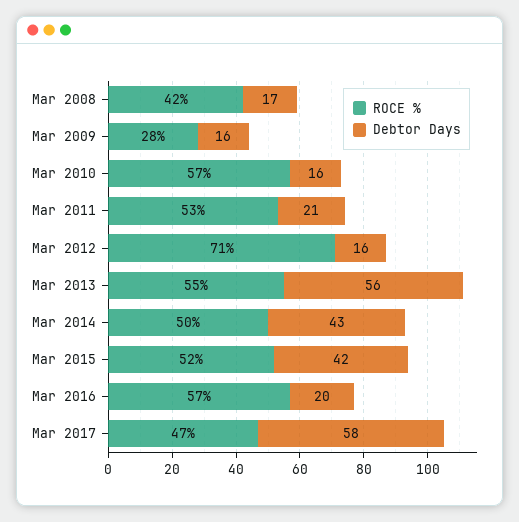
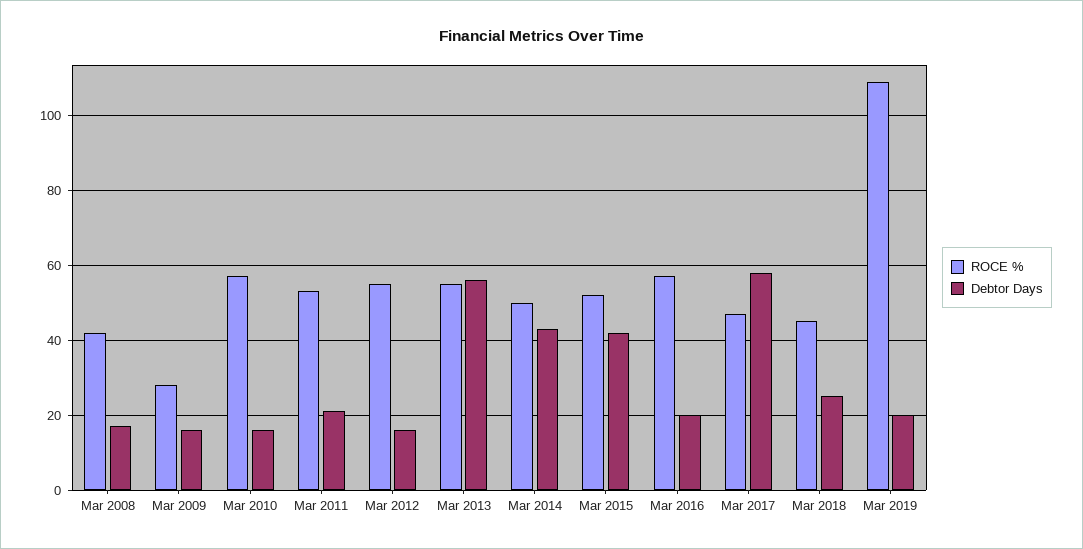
ROCE %, Mar 2012: 71 -> 55
ROCE %, Mar 2018: none -> 45
Debtor Days, Mar 2018: none -> 25
ROCE %, Mar 2019: none -> 110
Debtor Days, Mar 2019: none -> 20

